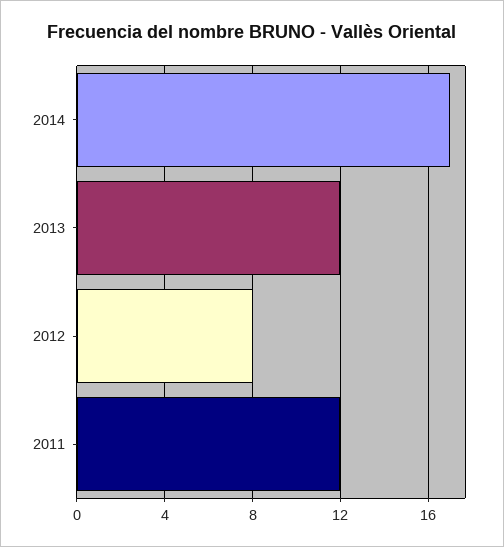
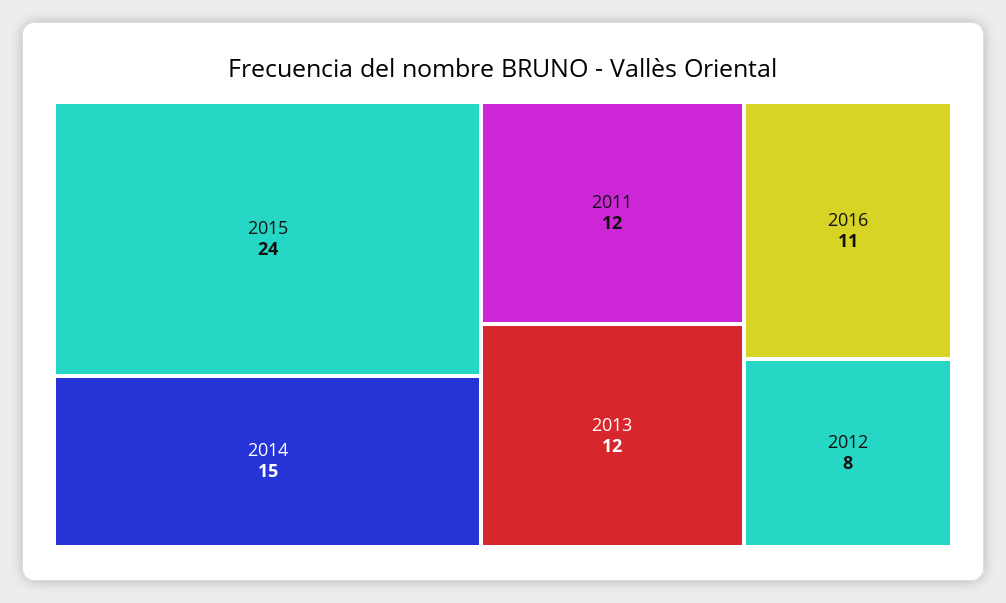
2014: 17 -> 15
2015: none -> 24
2016: none -> 11

